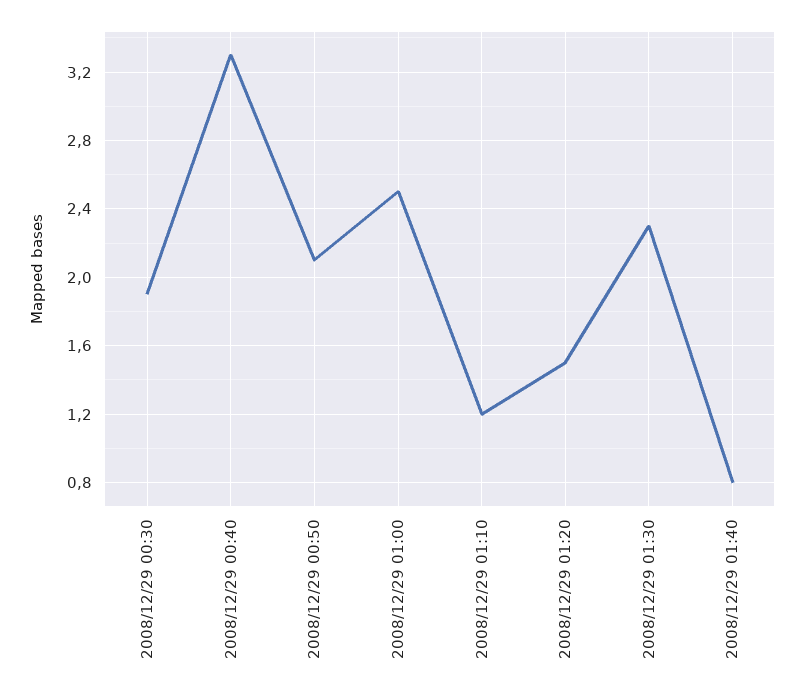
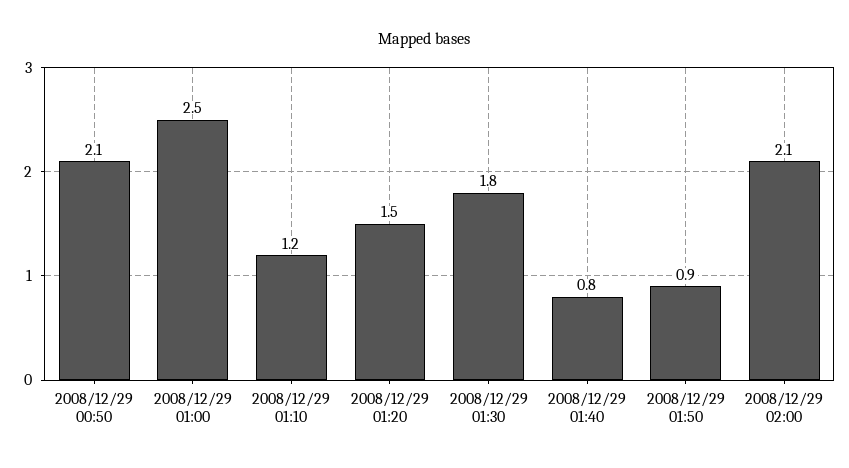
2008/12/29 00:30: 1.9 -> none
2008/12/29 00:40: 3.3 -> none
2008/12/29 01:30: 2.3 -> 1.8
2008/12/29 01:50: none -> 0.9
2008/12/29 02:00: none -> 2.1

